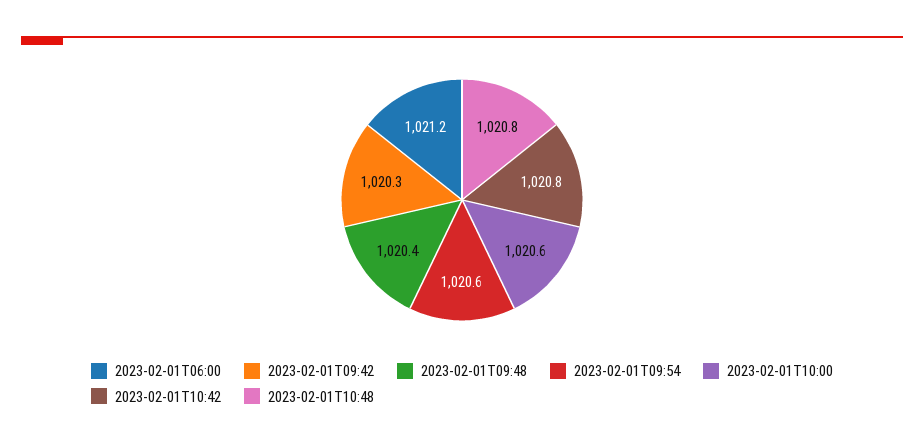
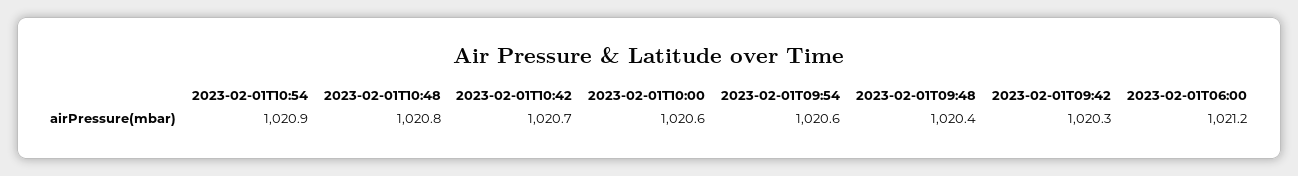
2023-02-01T10:42: 1020.8 -> 1020.7
2023-02-01T10:54: none -> 1020.9

